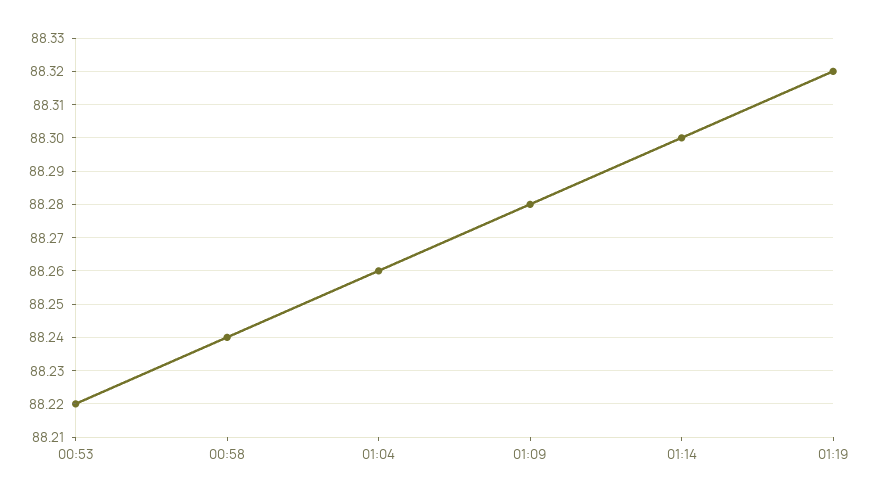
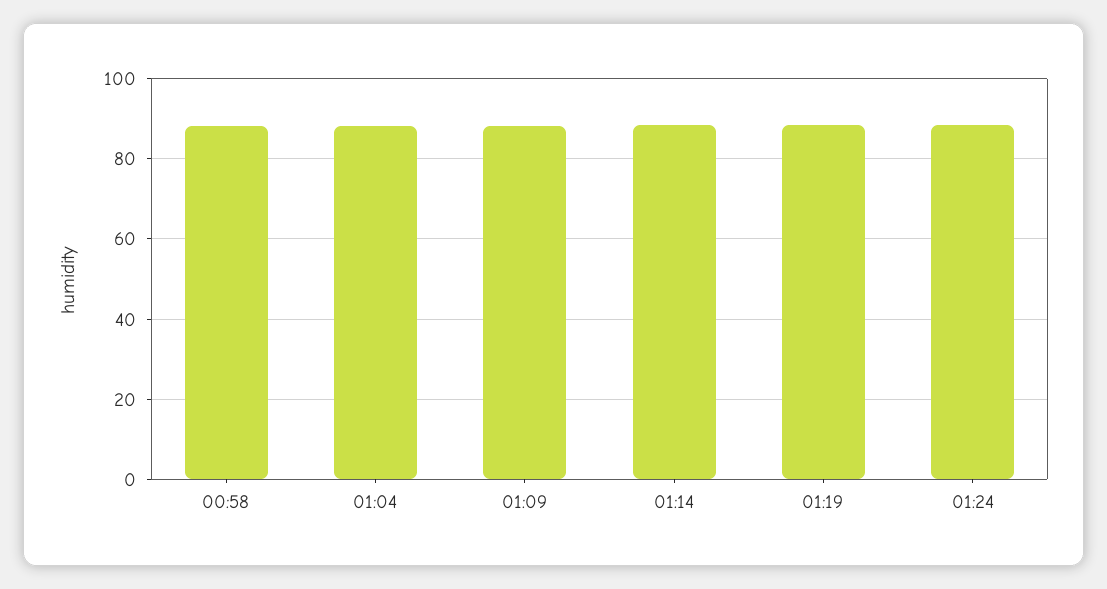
00:53: 88.22 -> none
01:24: none -> 88

